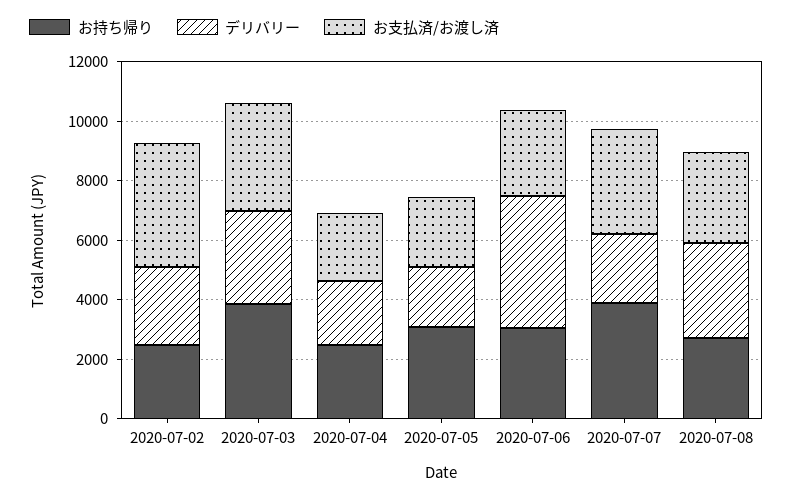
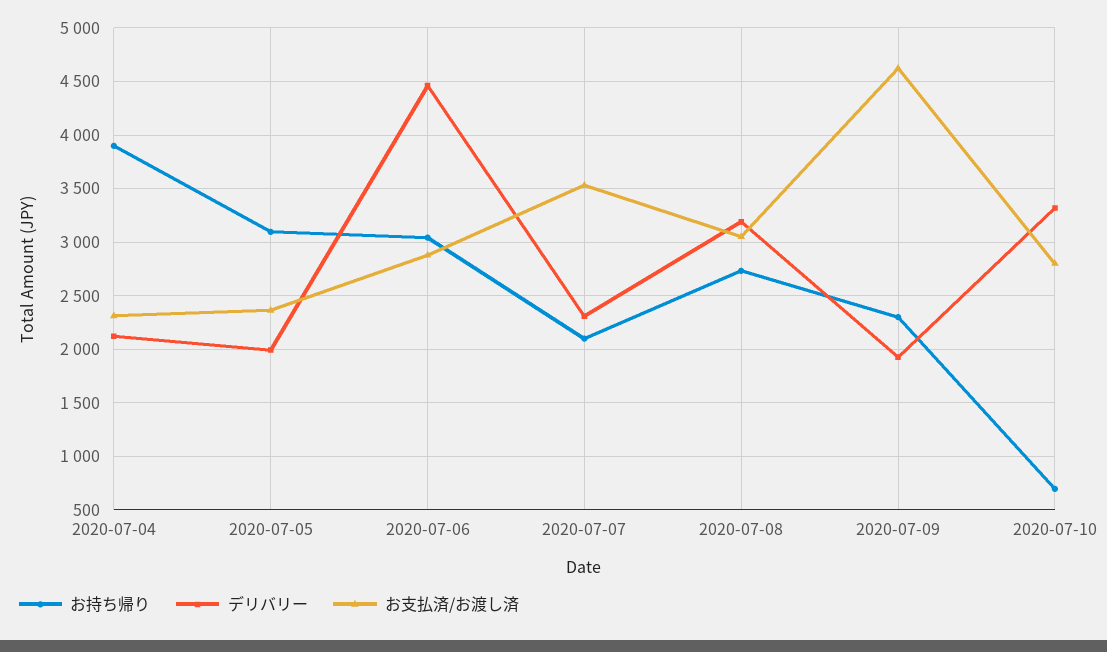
お持ち帰り, 2020-07-02: 2500 -> none
デリバリー, 2020-07-02: 2500 -> none
お支払済/お渡し済, 2020-07-02: 4000 -> none
お持ち帰り, 2020-07-03: 4000 -> none
デリバリー, 2020-07-03: 3000 -> none
お支払済/お渡し済, 2020-07-03: 3500 -> none
お持ち帰り, 2020-07-04: 2500 -> 3900
お持ち帰り, 2020-07-07: 4000 -> 2100
お持ち帰り, 2020-07-09: none -> 2300
デリバリー, 2020-07-09: none -> 1900
お支払済/お渡し済, 2020-07-09: none -> 4600
お持ち帰り, 2020-07-10: none -> 700
デリバリー, 2020-07-10: none -> 3300
お支払済/お渡し済, 2020-07-10: none -> 2800

